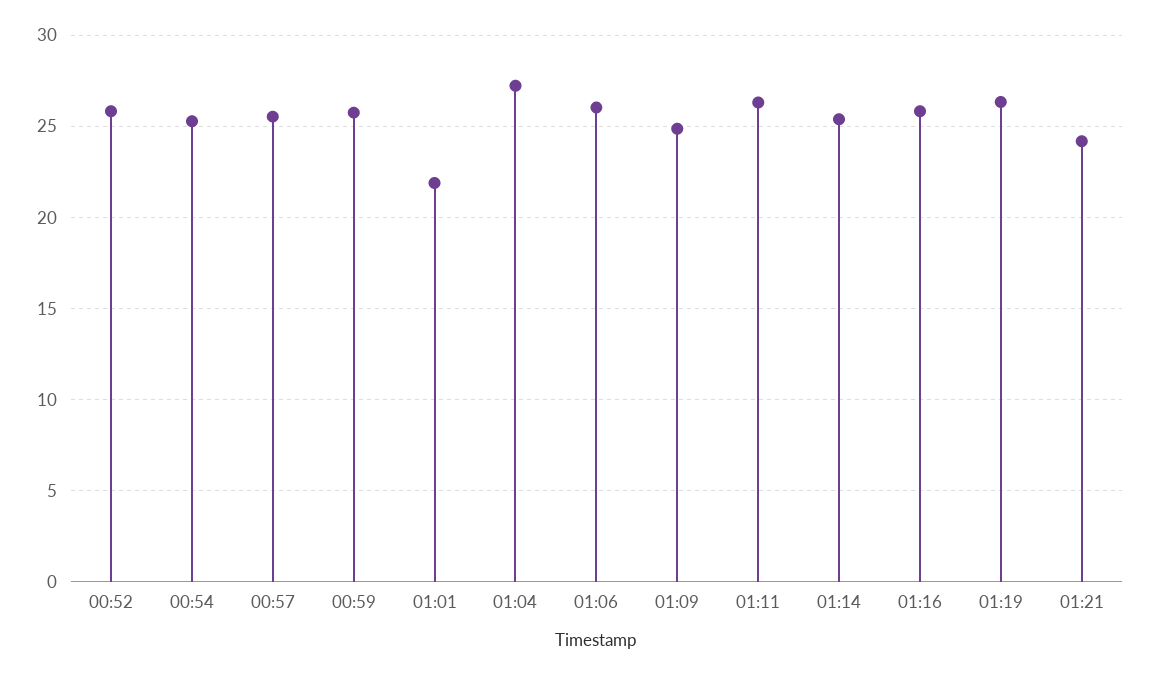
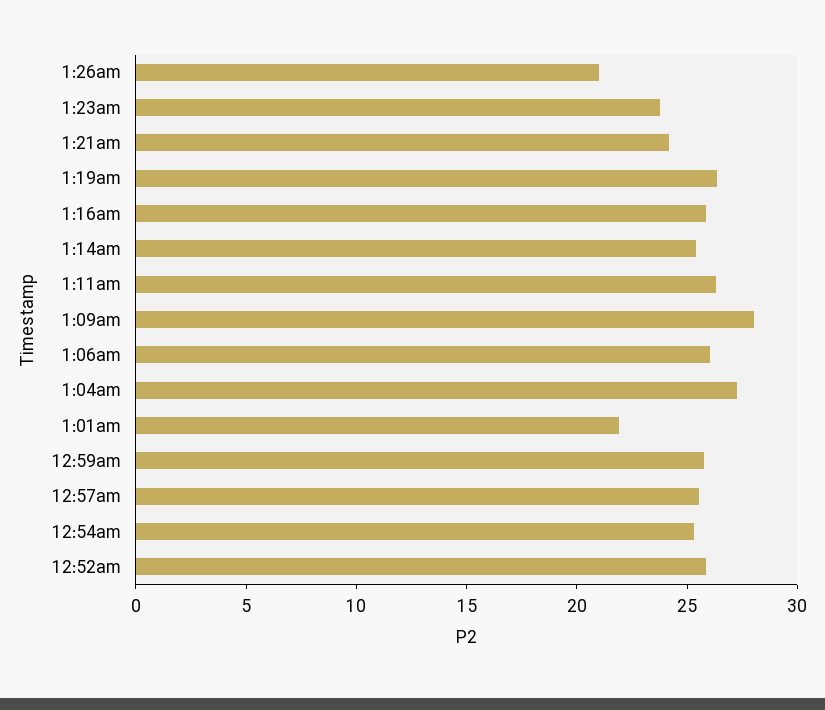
01:09: 25 -> 28
1:26am: none -> 21
1:23am: none -> 24

